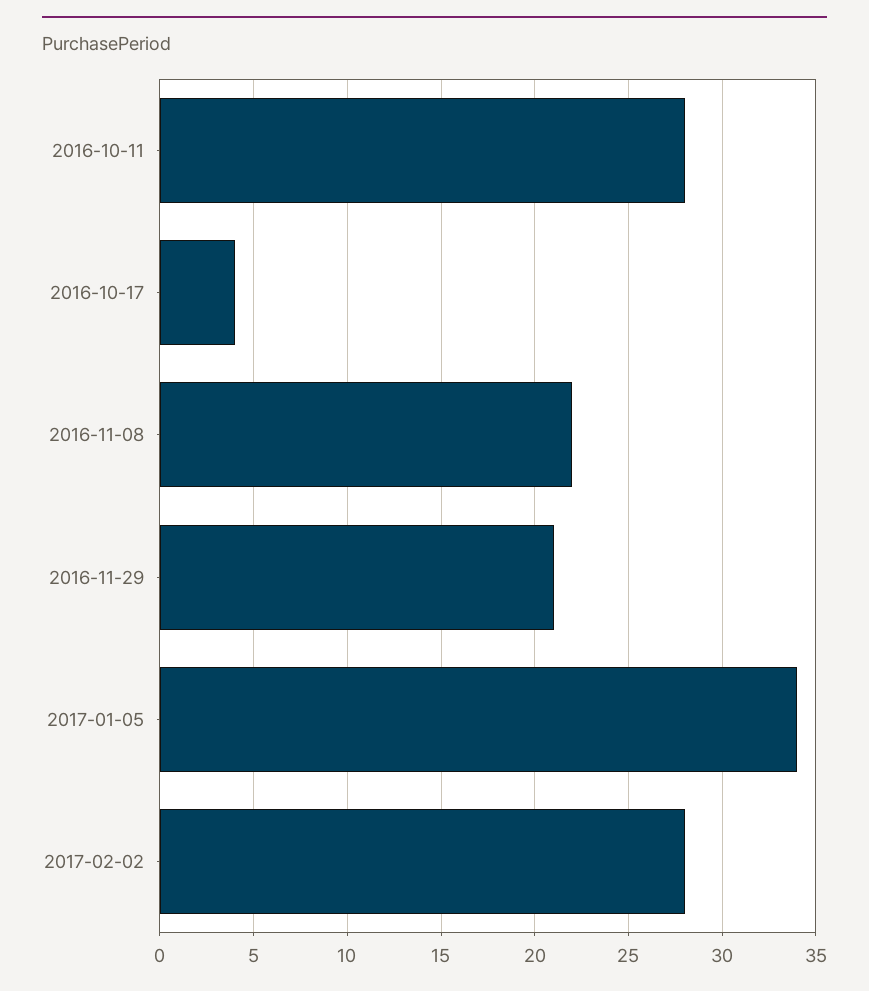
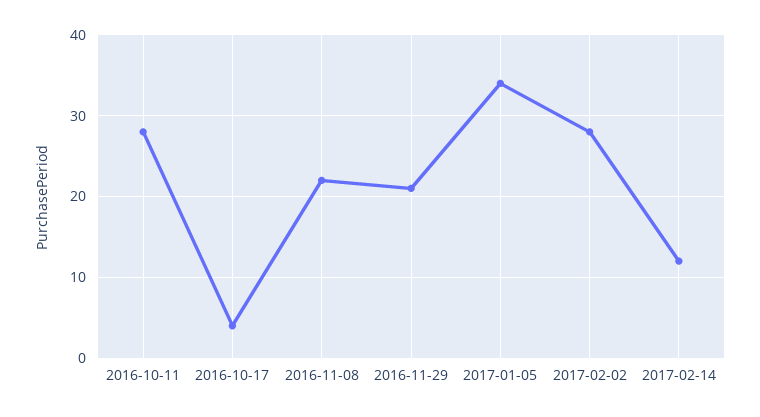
2017-02-14: none -> 12

